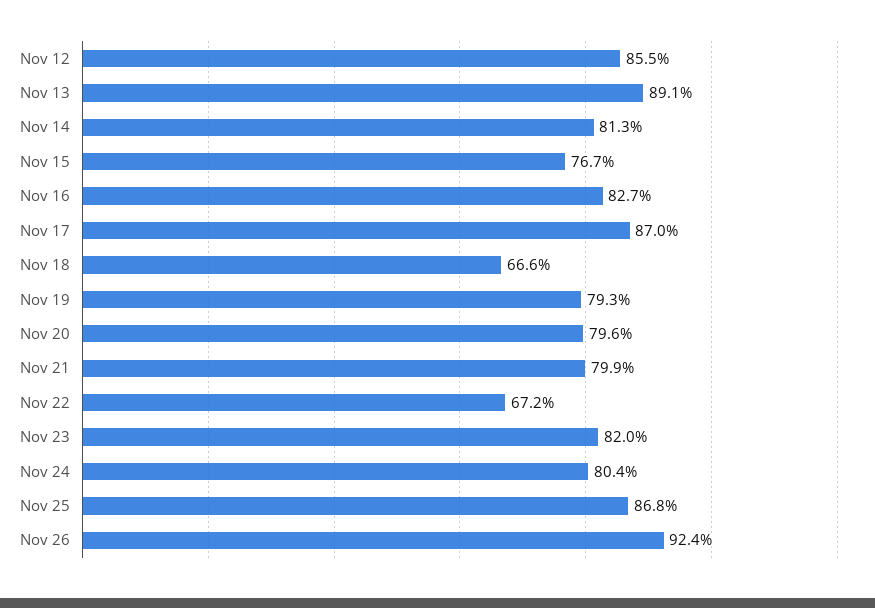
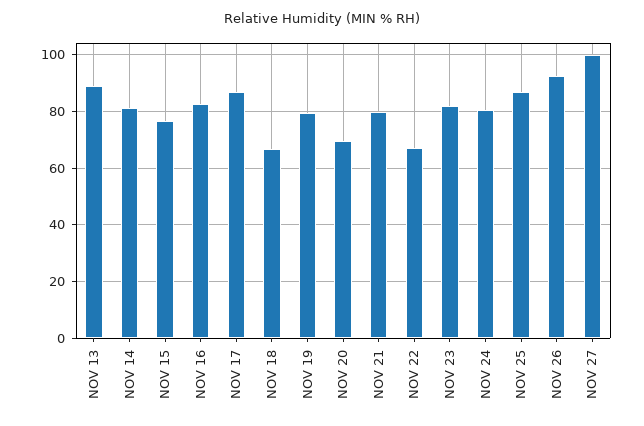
Nov 12: 85.5 -> none
Nov 20: 79.6 -> 70
NOV 27: none -> 100

